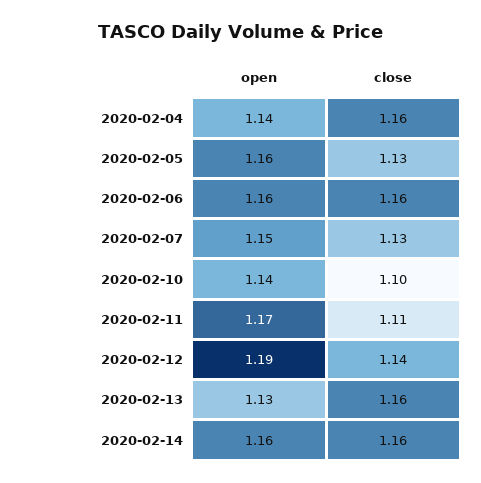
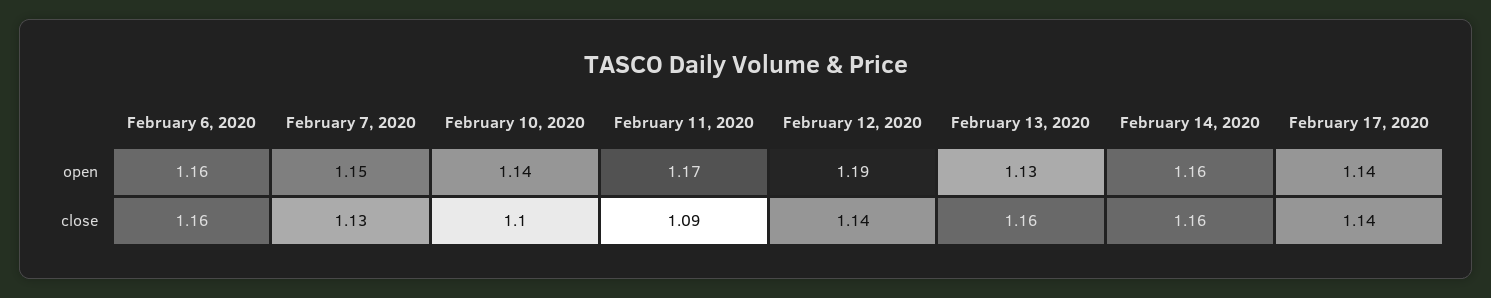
open, 2020-02-04: 1.14 -> none
close, 2020-02-04: 1.16 -> none
open, 2020-02-05: 1.16 -> none
close, 2020-02-05: 1.13 -> none
close, 2020-02-11: 1.11 -> 1.09
open, February 17, 2020: none -> 1.14
close, February 17, 2020: none -> 1.14

